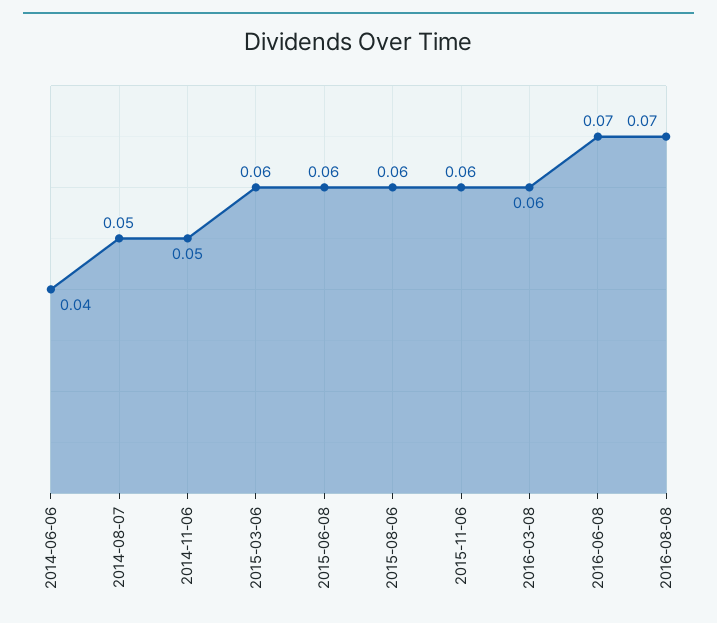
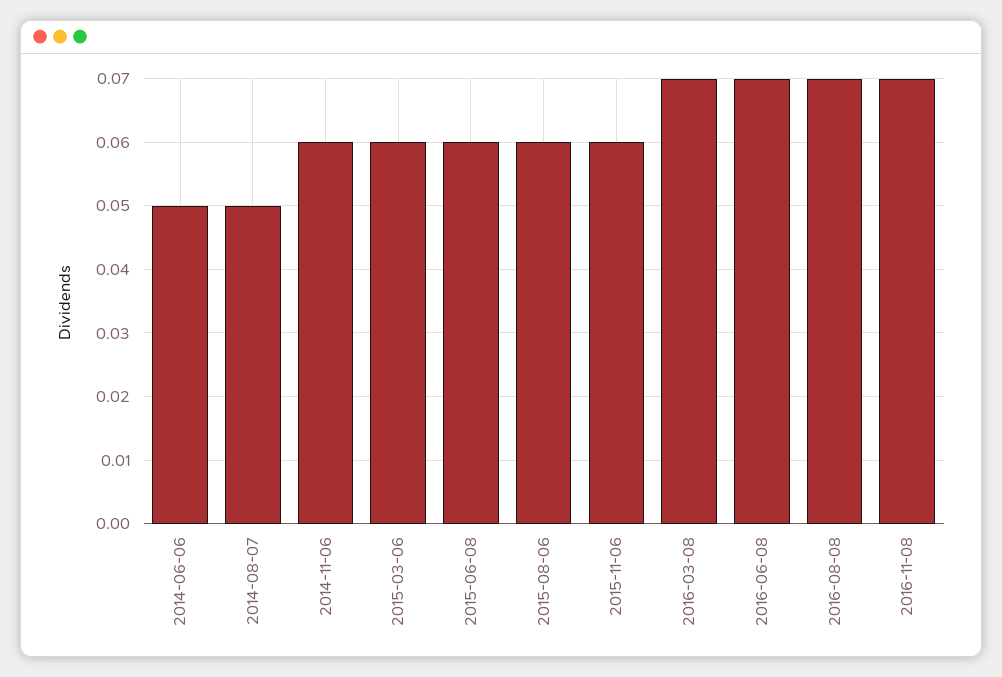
2014-06-06: 0.04 -> 0.05
2014-11-06: 0.05 -> 0.06
2016-03-08: 0.06 -> 0.07
2016-11-08: none -> 0.07

